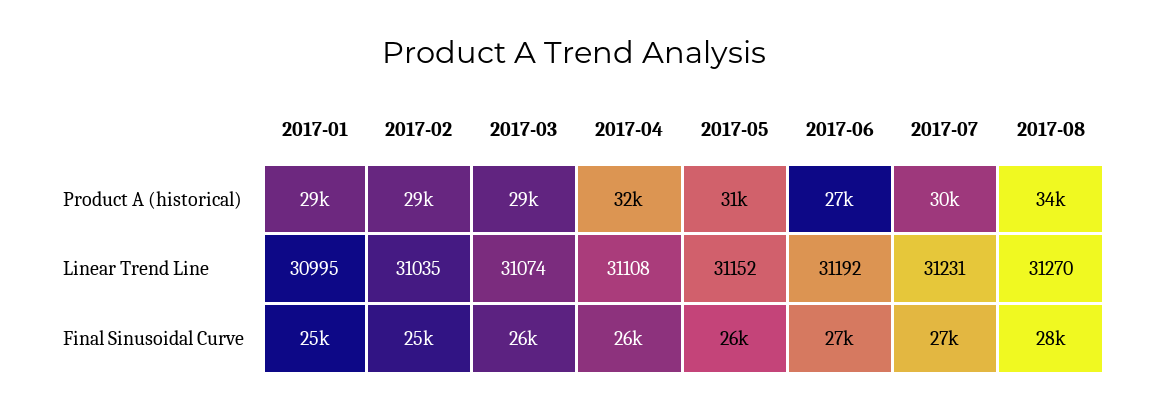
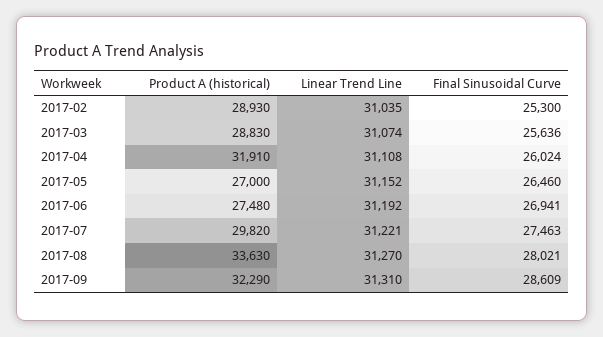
2017-01, Product A (historical): 29000 -> none
2017-05, Product A (historical): 31000 -> 27000
2017-01, Linear Trend Line: 30995 -> none
2017-07, Linear Trend Line: 31231 -> 31221
2017-01, Final Sinusoidal Curve: 25000 -> none
2017-09, Product A (historical): none -> 32290
2017-09, Linear Trend Line: none -> 31310
2017-09, Final Sinusoidal Curve: none -> 28609

